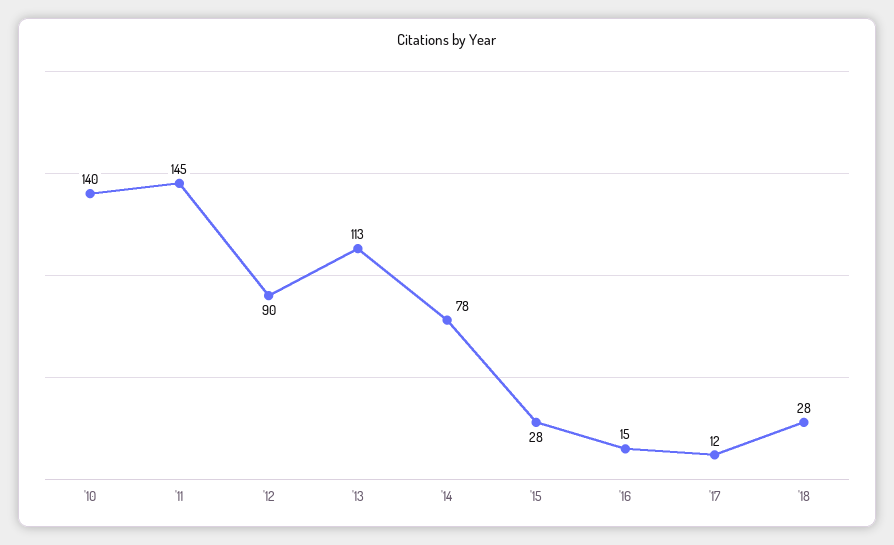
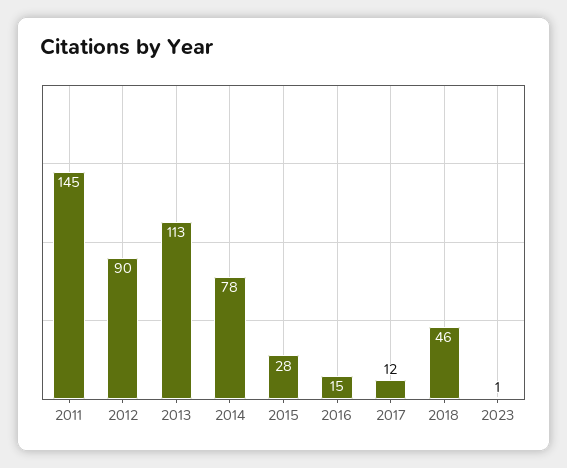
'10: 140 -> none
'18: 28 -> 46
2023: none -> 1

